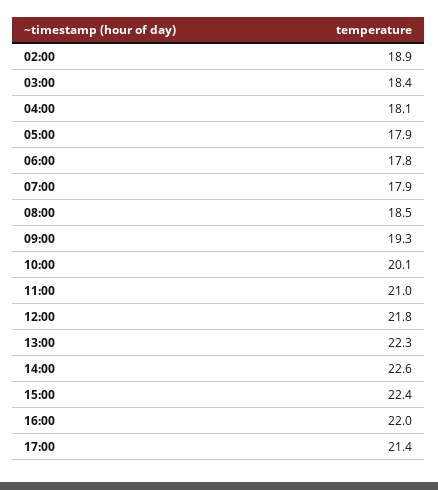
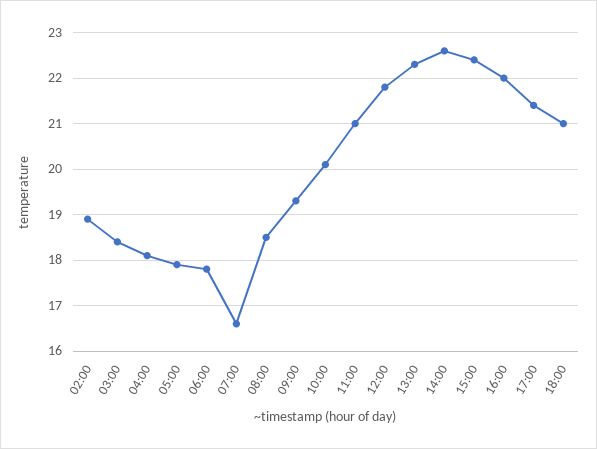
07:00: 17.9 -> 16.5
18:00: none -> 21

